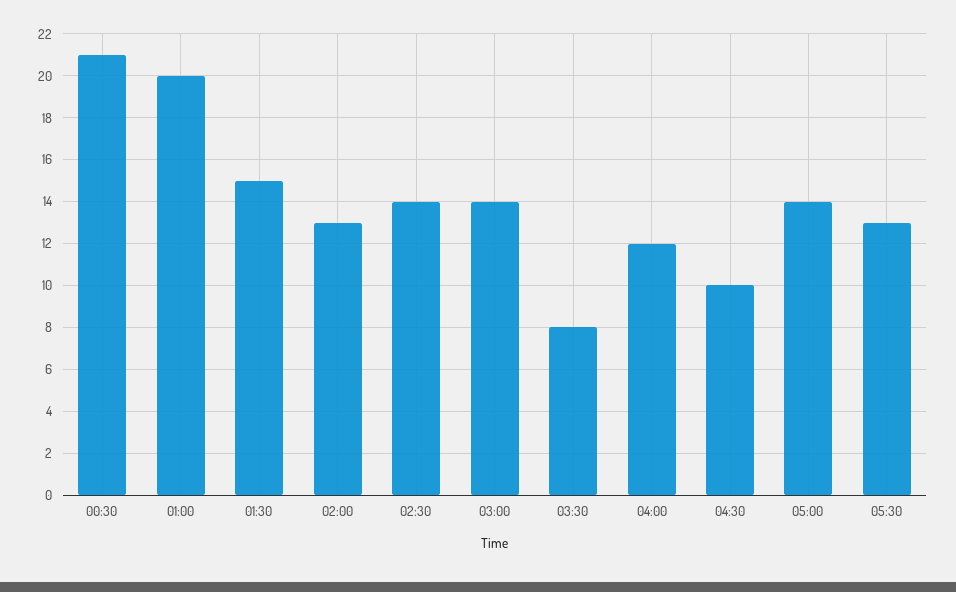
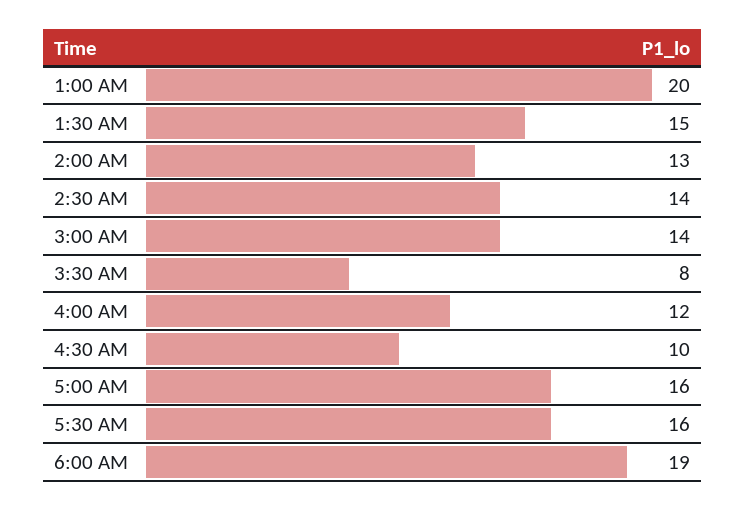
00:30: 21 -> none
05:00: 14 -> 16
05:30: 13 -> 16
6:00 AM: none -> 19

